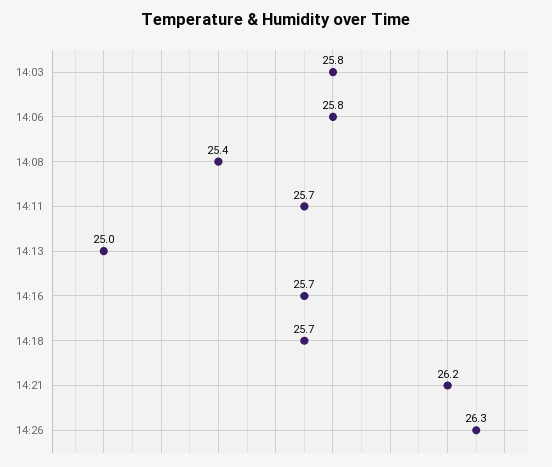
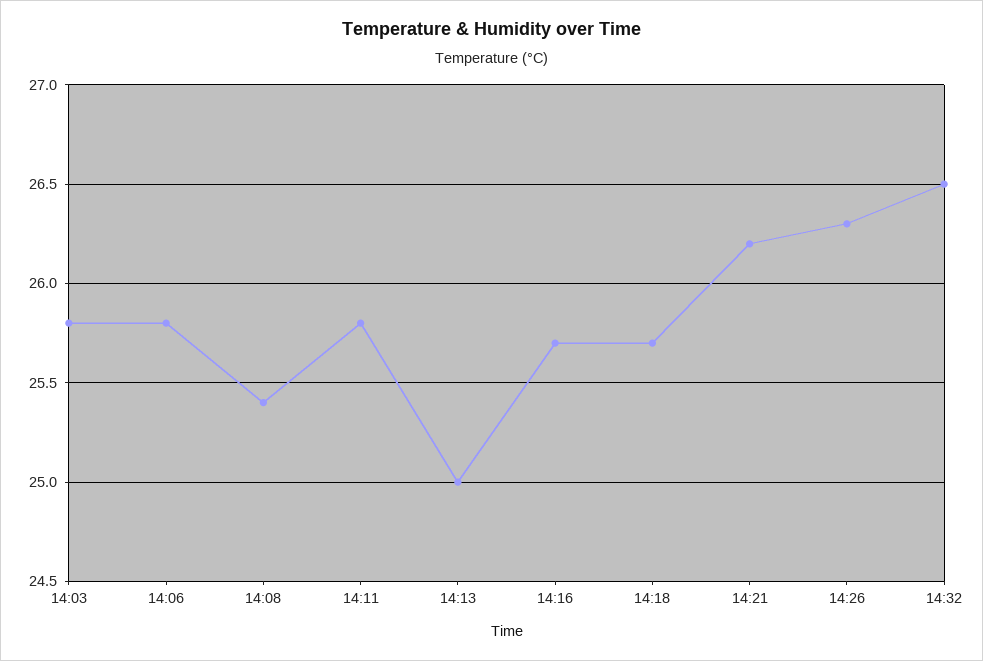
14:11: 25.7 -> 25.8
14:32: none -> 26.5

